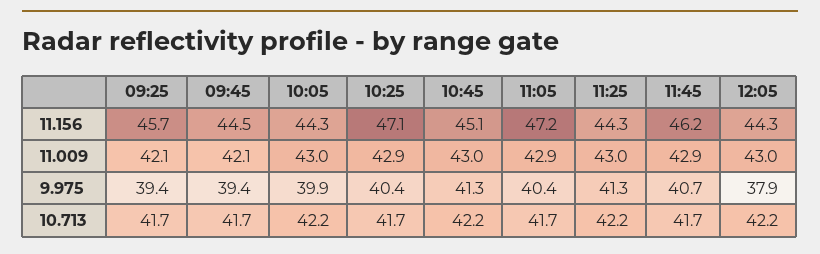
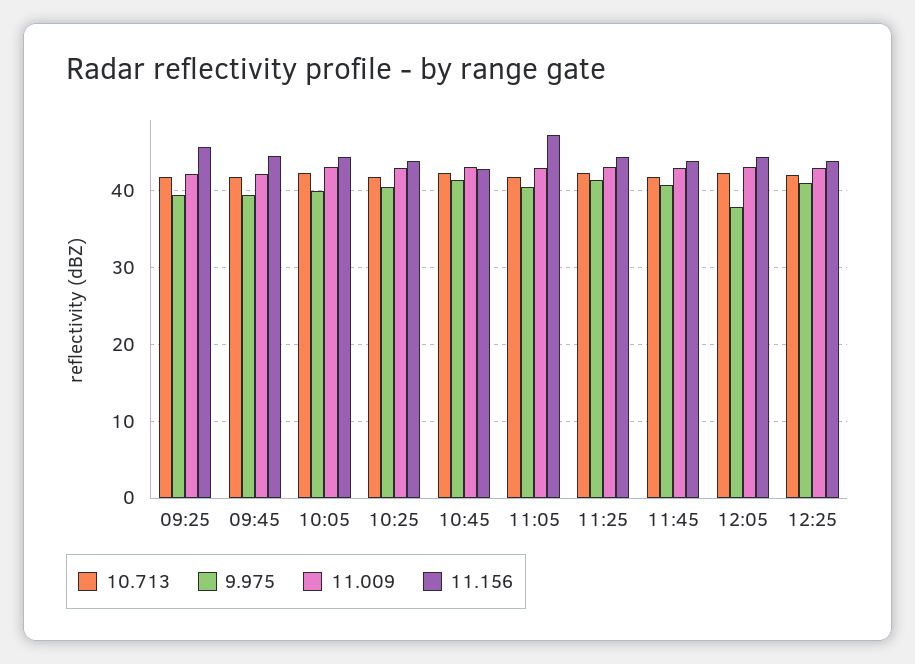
11.156, 10:25: 47.1 -> 44
11.156, 10:45: 45.1 -> 43
11.156, 11:45: 46.2 -> 44
10.713, 12:25: none -> 42
9.975, 12:25: none -> 41
11.009, 12:25: none -> 43
11.156, 12:25: none -> 44

